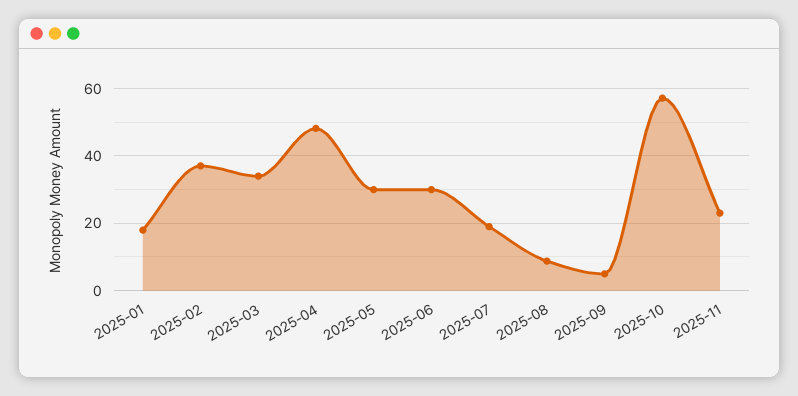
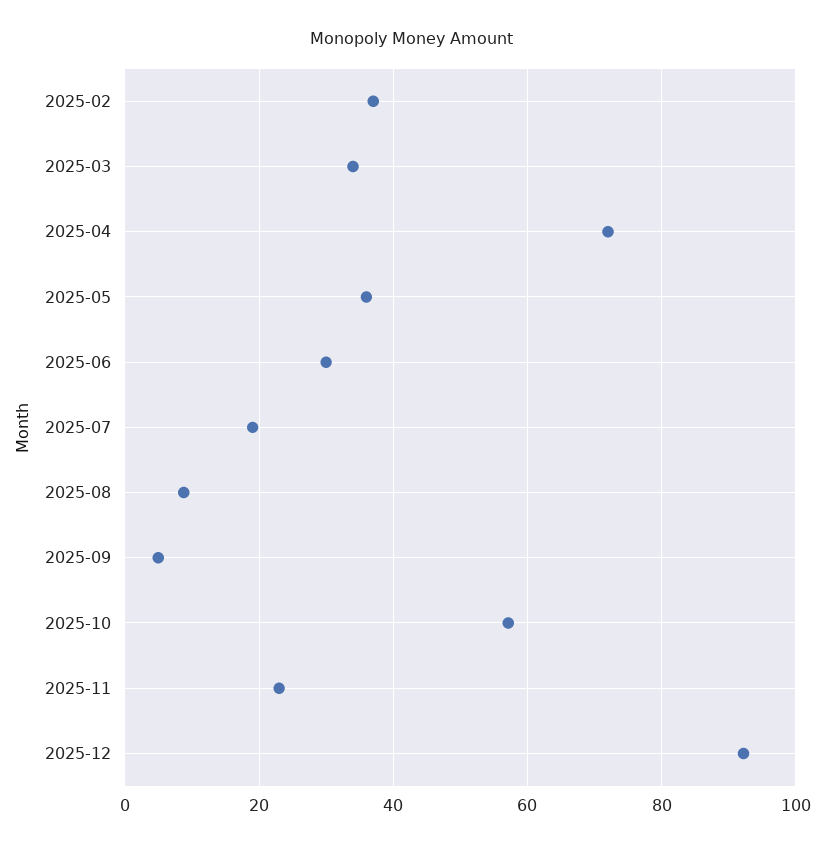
2025-01: 18 -> none
2025-04: 48 -> 72
2025-05: 30 -> 36
2025-12: none -> 92

